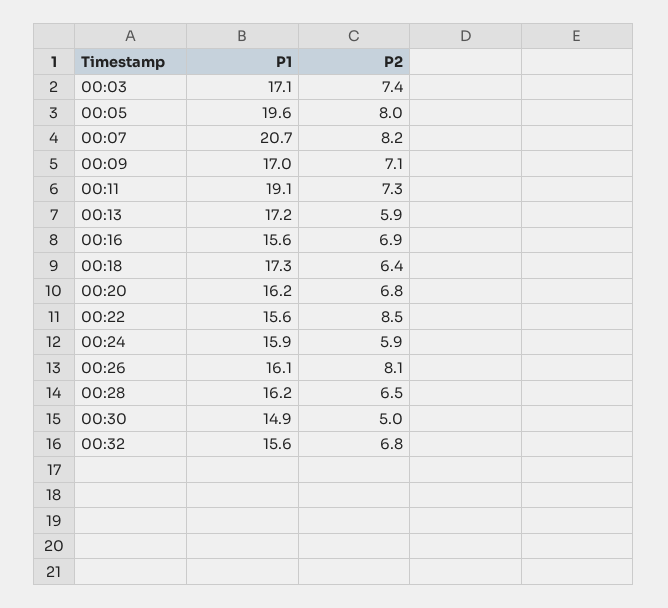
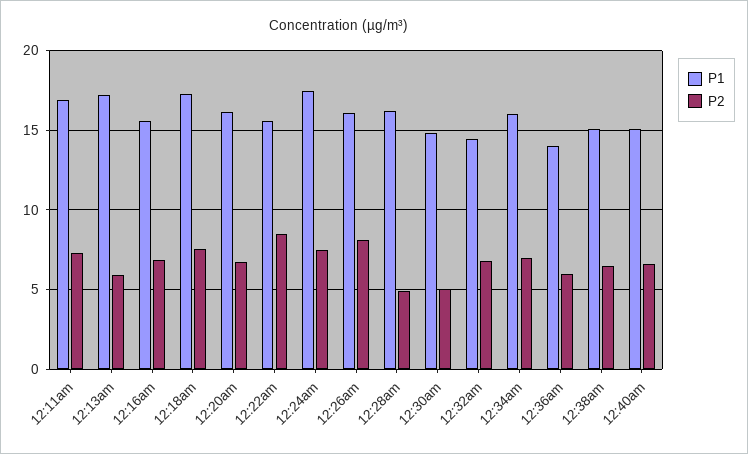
P1, 00:03: 17.1 -> none
P2, 00:03: 7.4 -> none
P1, 00:05: 19.6 -> none
P2, 00:05: 8 -> none
P1, 00:07: 20.7 -> none
P2, 00:07: 8.2 -> none
P1, 00:09: 17 -> none
P2, 00:09: 7.1 -> none
P1, 00:11: 19.1 -> 17
P2, 00:18: 6.4 -> 7.5
P1, 00:24: 15.9 -> 17.5
P2, 00:24: 5.9 -> 7.5
P2, 00:28: 6.5 -> 5
P1, 00:32: 15.6 -> 14.5
P1, 12:34am: none -> 16
P2, 12:34am: none -> 7
P1, 12:36am: none -> 14
P2, 12:36am: none -> 6
P1, 12:38am: none -> 15
P2, 12:38am: none -> 6.5
P1, 12:40am: none -> 15
P2, 12:40am: none -> 6.5

